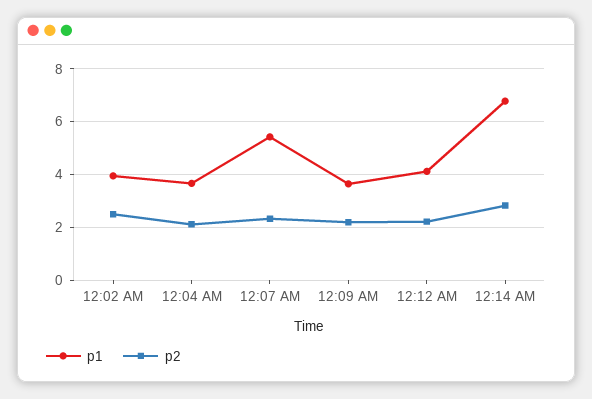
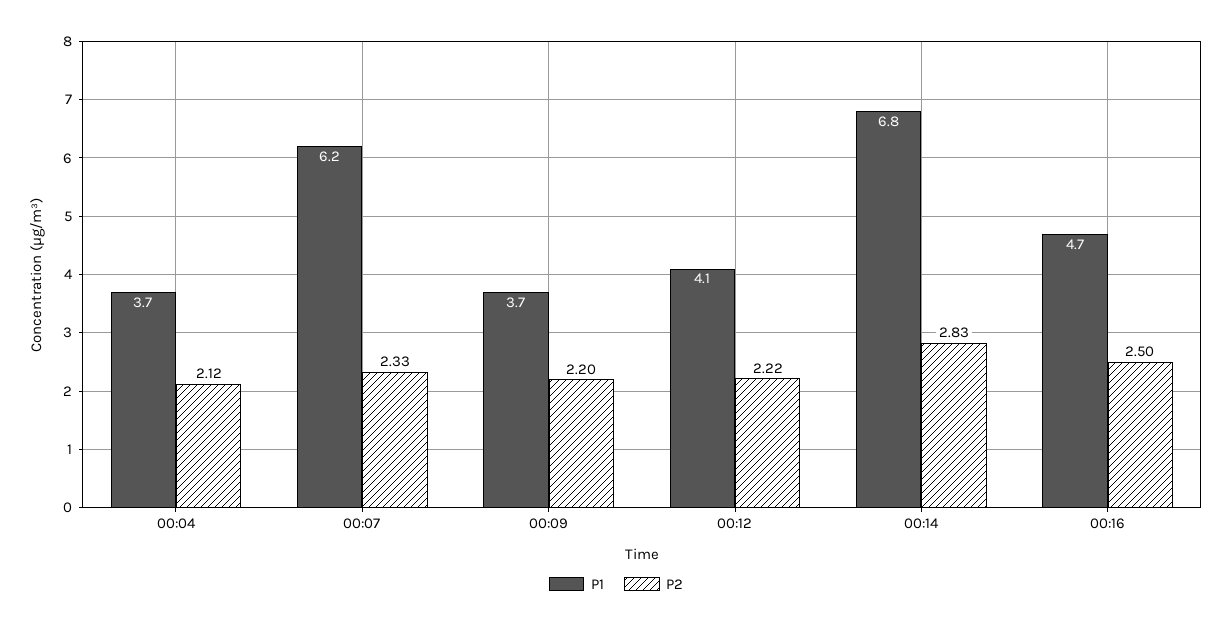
p1, 12:02 AM: 4 -> none
p2, 12:02 AM: 2.5 -> none
p1, 12:07 AM: 5.5 -> 6.2
p1, 00:16: none -> 4.7
p2, 00:16: none -> 2.5

